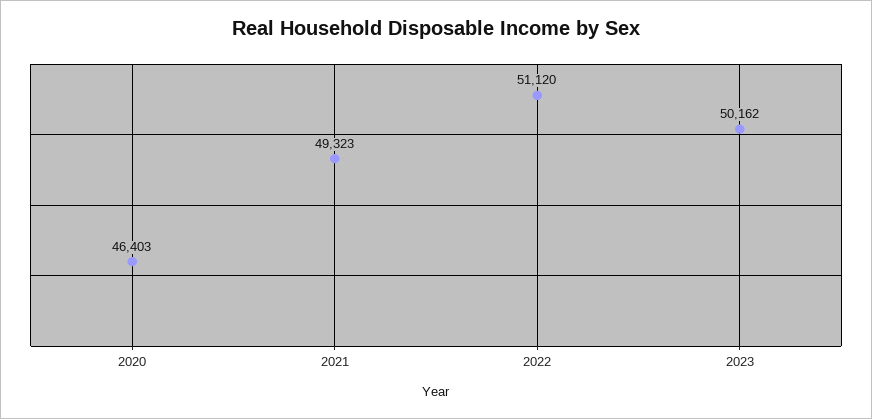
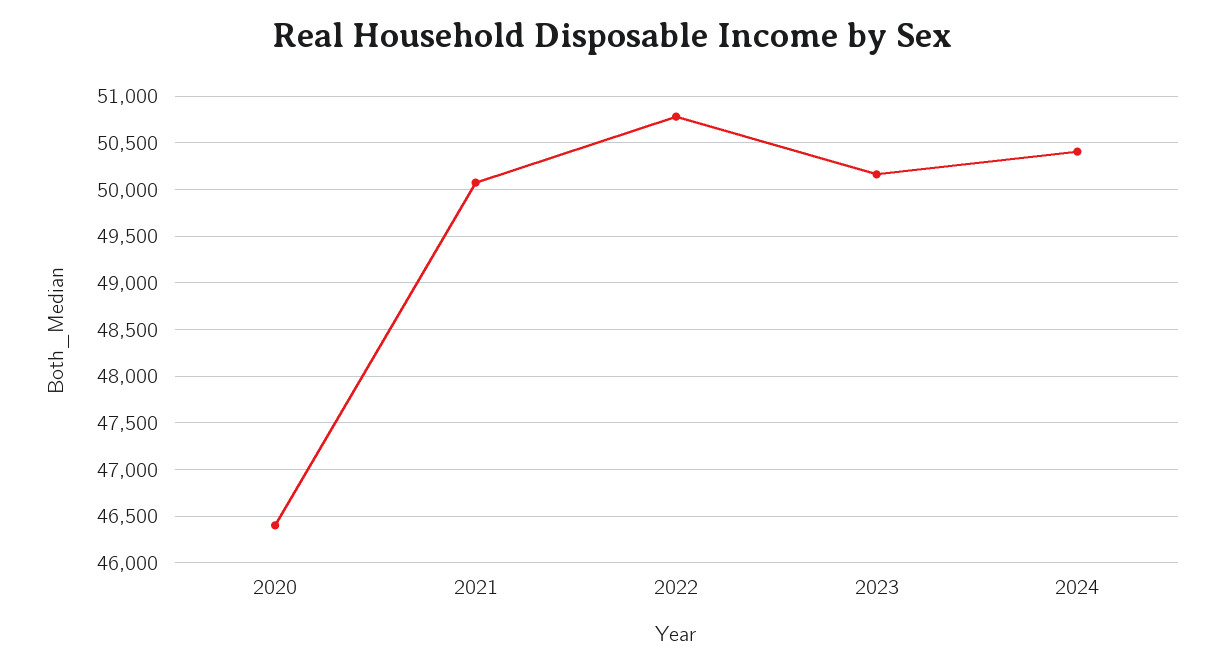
2021: 49323 -> 50100
2022: 51120 -> 50800
2024: none -> 50400

